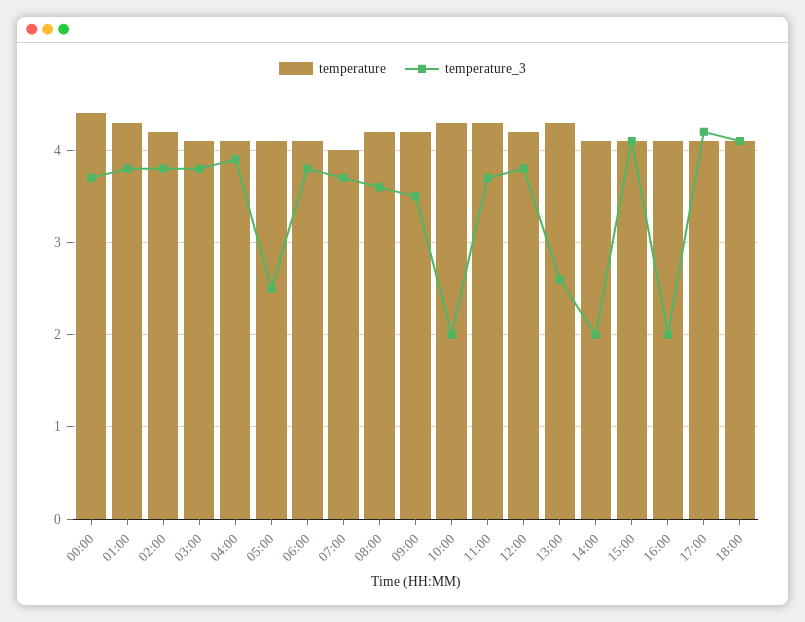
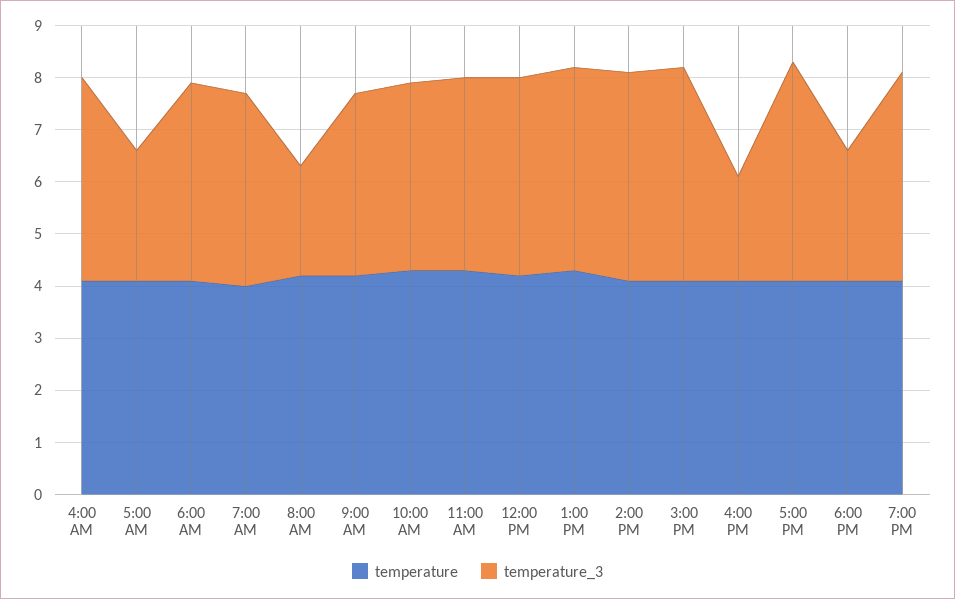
temperature, 00:00: 4.4 -> none
temperature_3, 00:00: 3.7 -> none
temperature, 01:00: 4.3 -> none
temperature_3, 01:00: 3.8 -> none
temperature, 02:00: 4.2 -> none
temperature_3, 02:00: 3.8 -> none
temperature, 03:00: 4.1 -> none
temperature_3, 03:00: 3.8 -> none
temperature_3, 08:00: 3.6 -> 2
temperature_3, 10:00: 2 -> 3.5
temperature_3, 13:00: 2.6 -> 4
temperature_3, 14:00: 2 -> 4
temperature_3, 18:00: 4.1 -> 2.5
temperature, 7:00 PM: none -> 4
temperature_3, 7:00 PM: none -> 4

